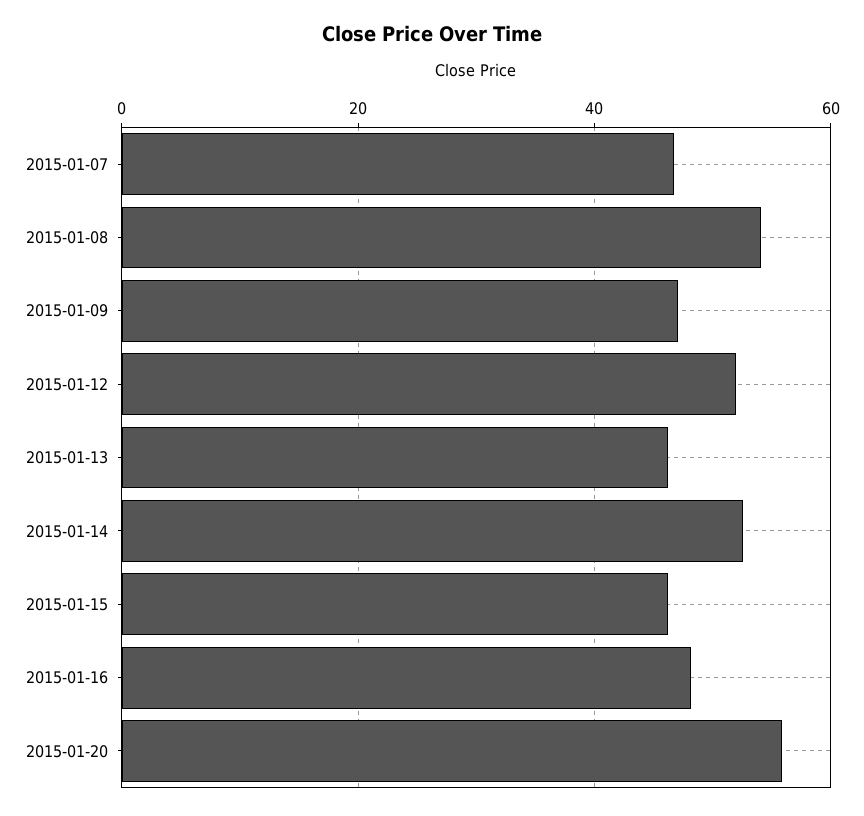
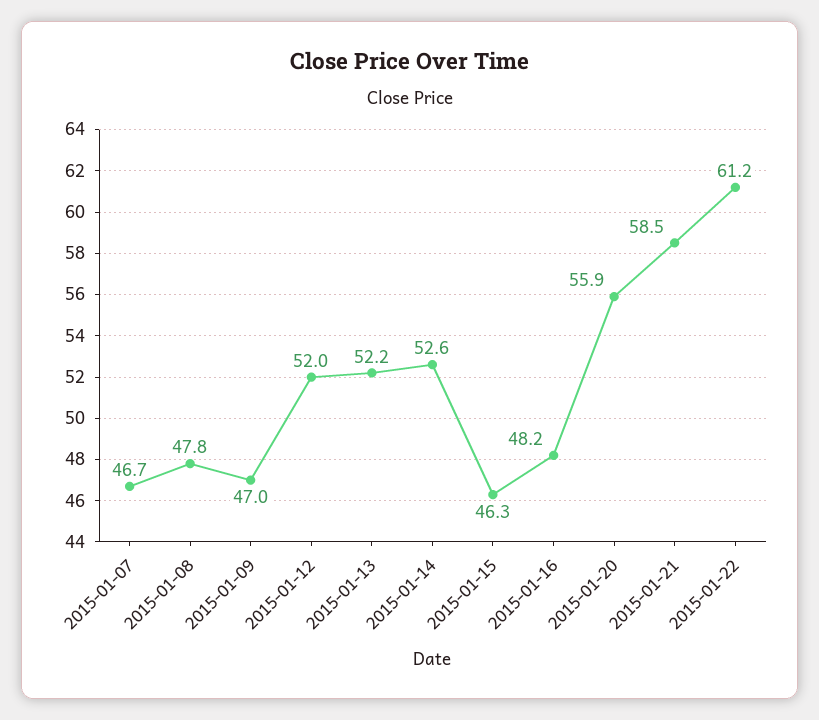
2015-01-08: 54 -> 47.8
2015-01-13: 46 -> 52.2
2015-01-21: none -> 58.5
2015-01-22: none -> 61.2

